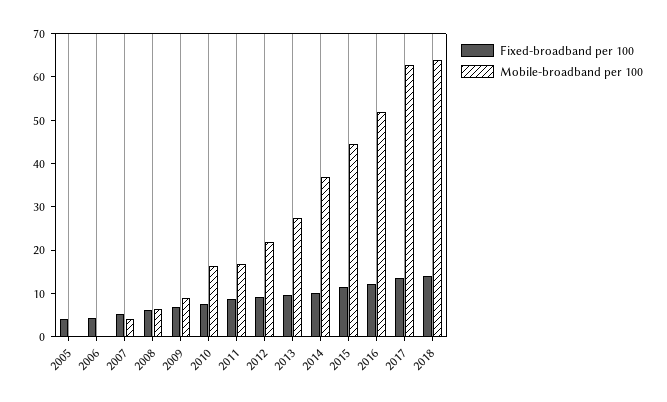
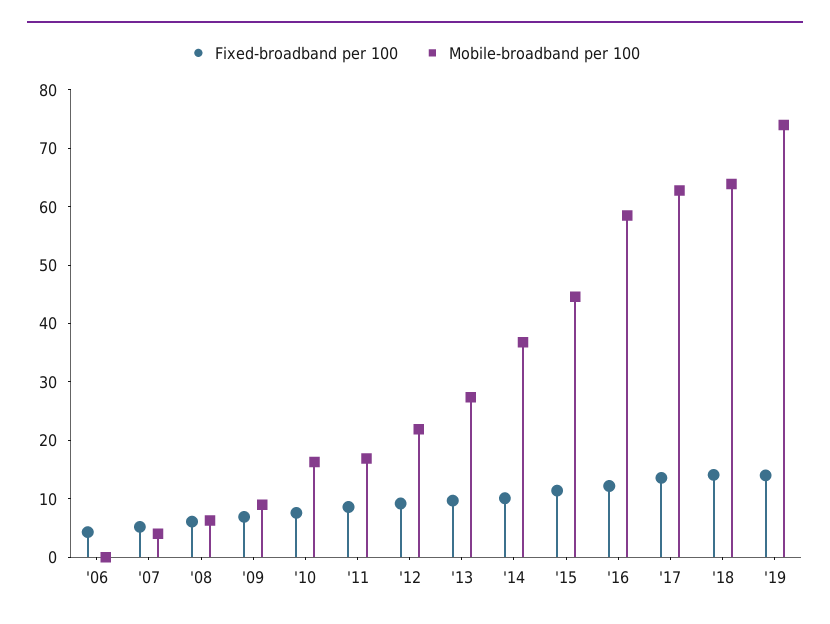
Fixed-broadband per 100, 2005: 4 -> none
Mobile-broadband per 100, 2005: 0 -> none
Mobile-broadband per 100, 2016: 52 -> 58
Fixed-broadband per 100, '19: none -> 14
Mobile-broadband per 100, '19: none -> 74

